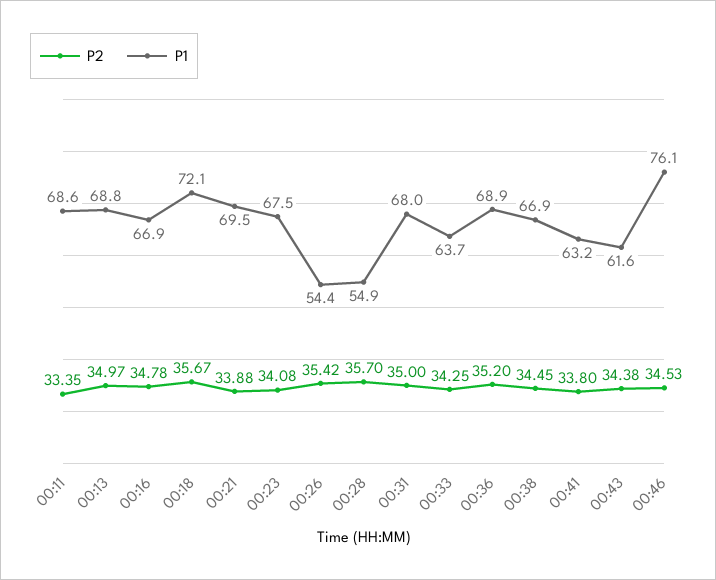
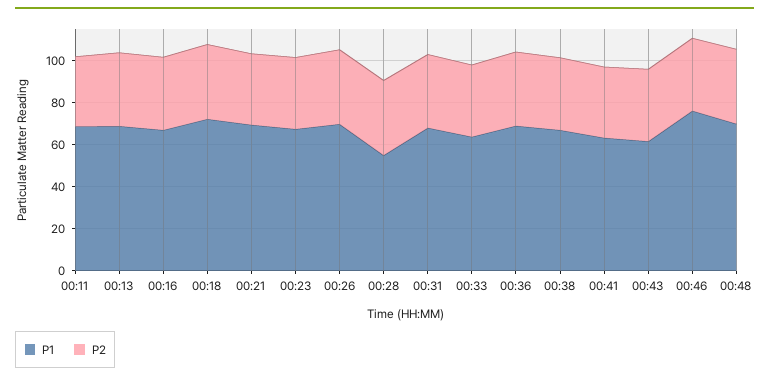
P1, 00:26: 54.4 -> 70
P1, 00:48: none -> 70
P2, 00:48: none -> 35

